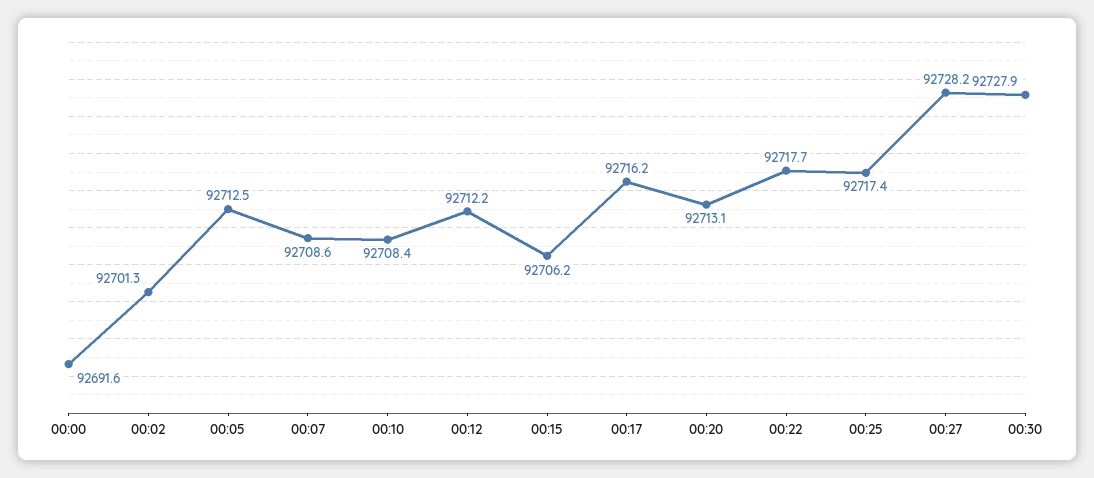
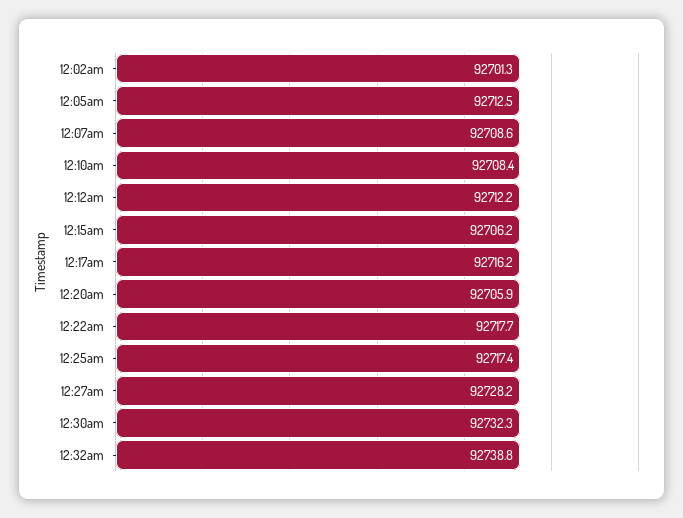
00:00: 92691.6 -> none
00:20: 92713.1 -> 92705.9
00:30: 92727.9 -> 92732.3
12:32am: none -> 92738.8

